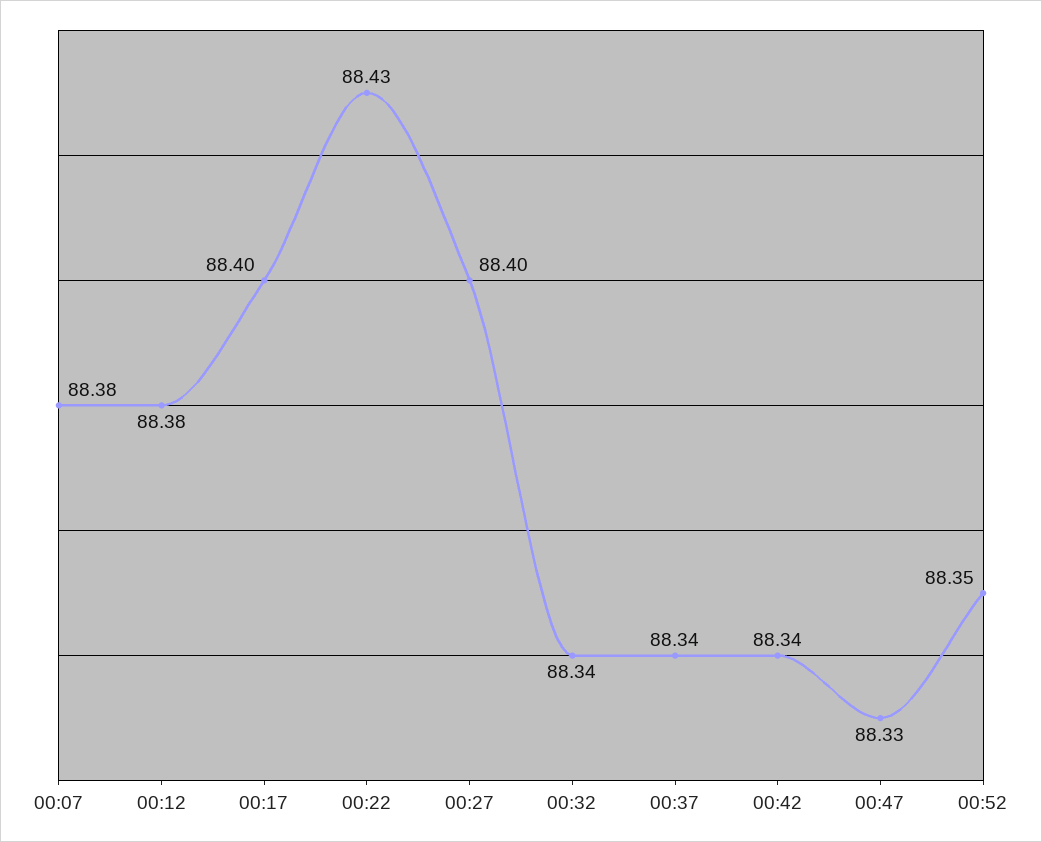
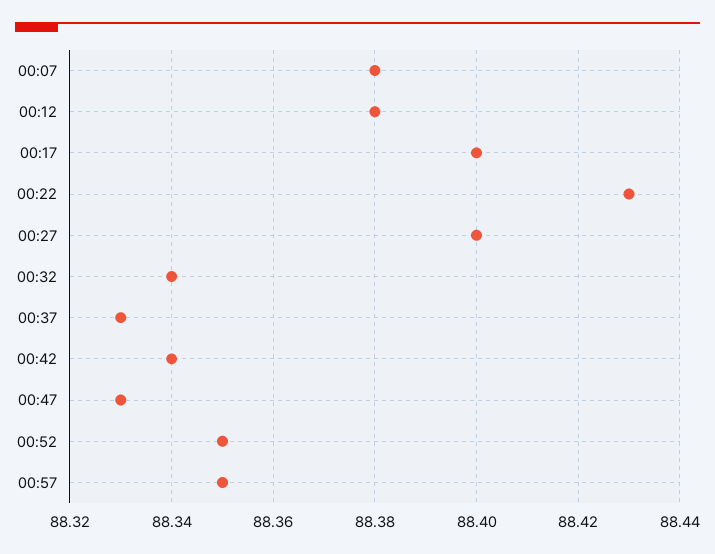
00:37: 88.34 -> 88.33
00:57: none -> 88.35

